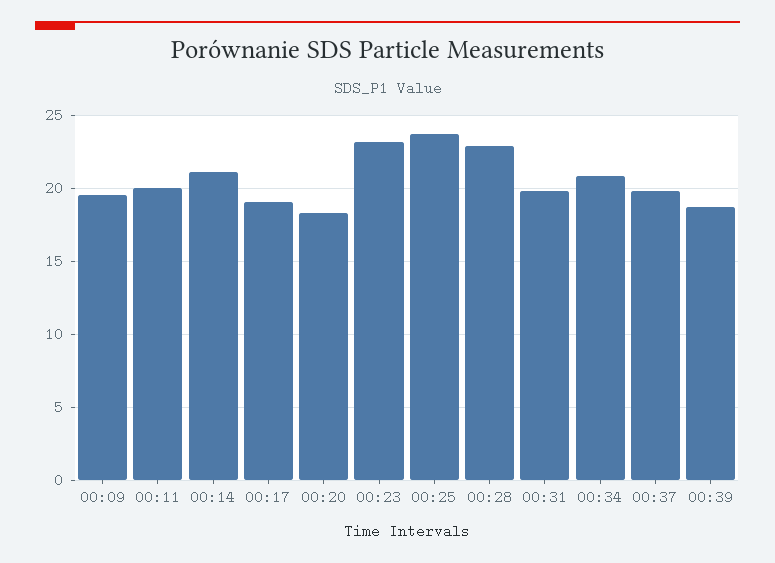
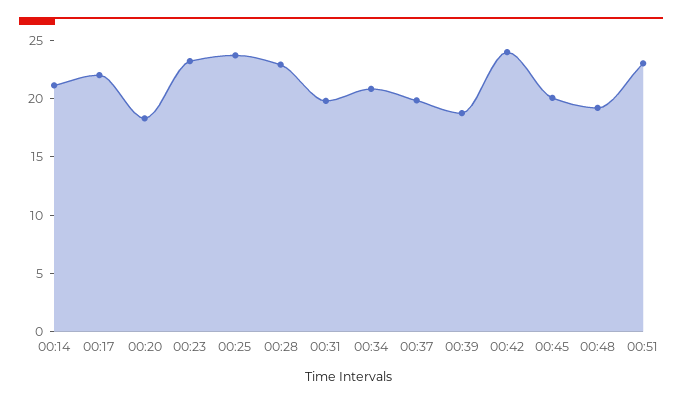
00:09: 19.5 -> none
00:11: 20 -> none
00:17: 19 -> 22
00:42: none -> 24
00:45: none -> 20
00:48: none -> 19
00:51: none -> 23

